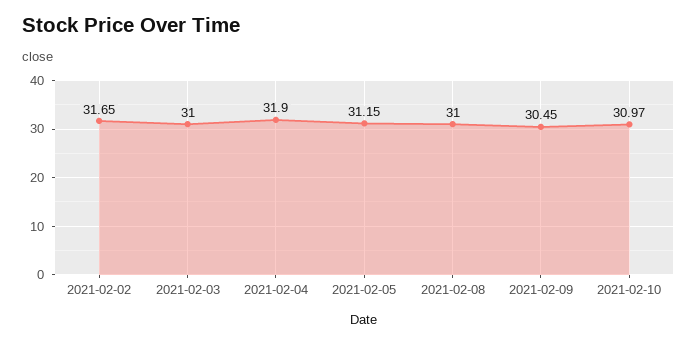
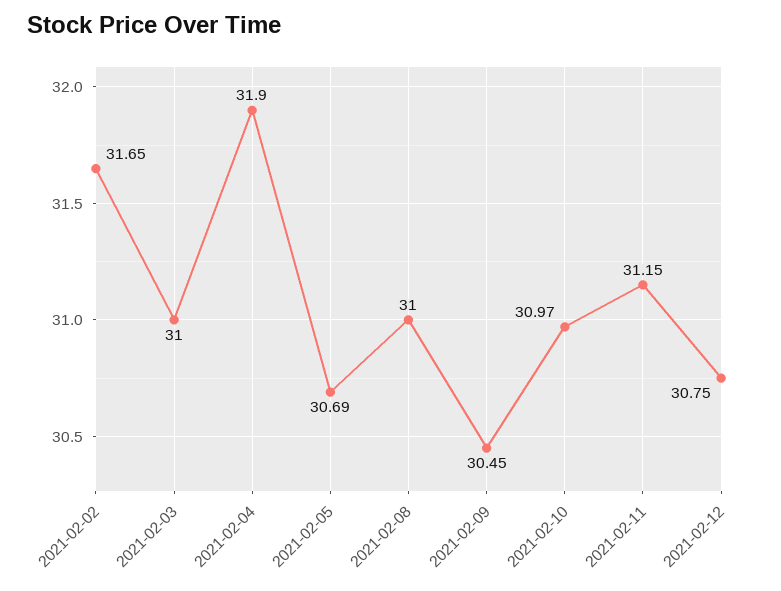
2021-02-05: 31.15 -> 30.69
2021-02-11: none -> 31.15
2021-02-12: none -> 30.75

